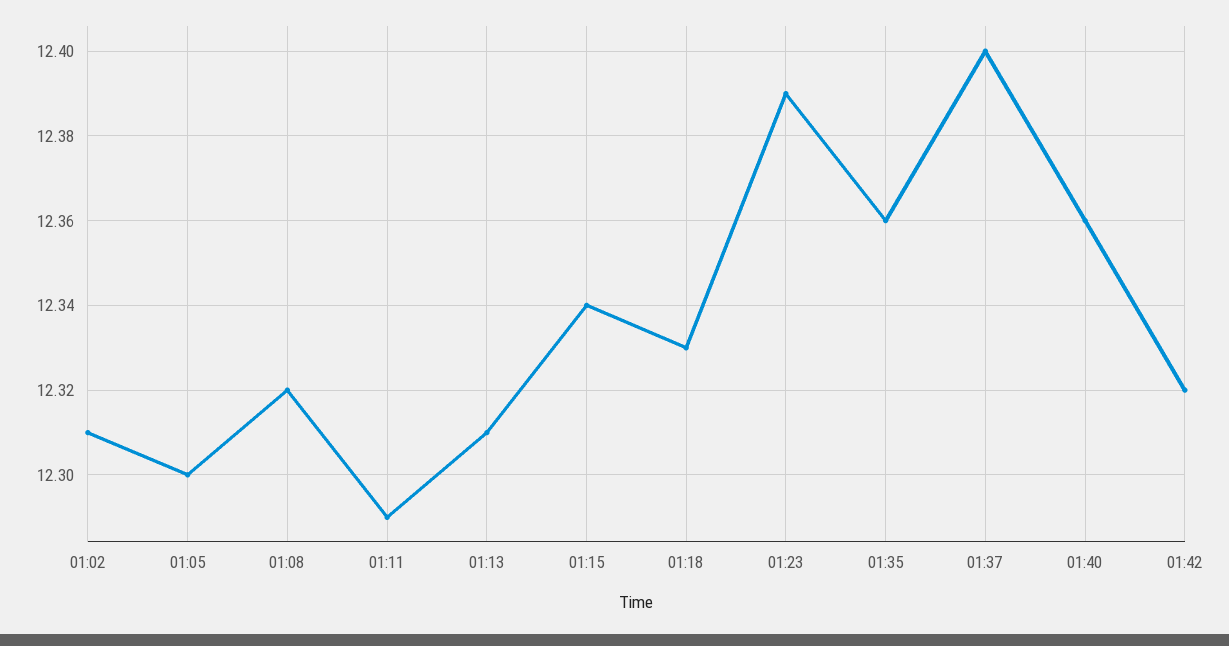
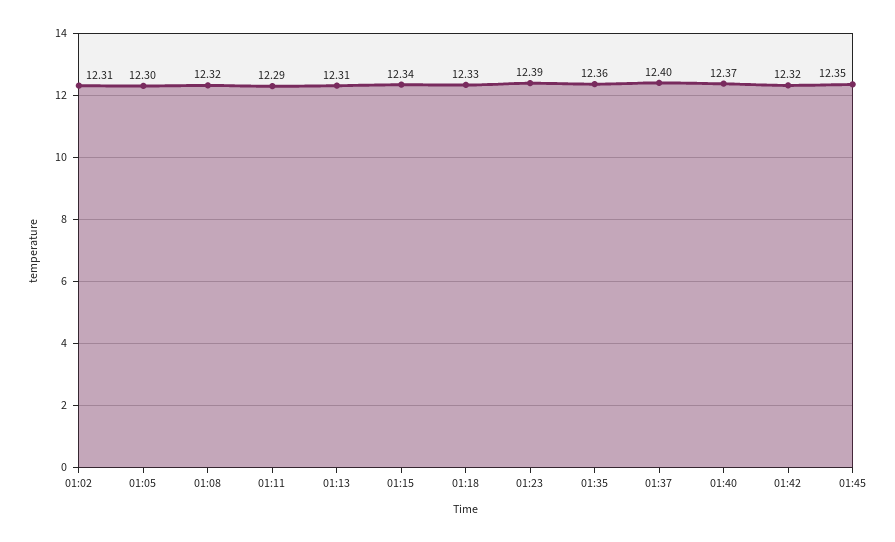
01:40: 12.36 -> 12.37
01:45: none -> 12.35

